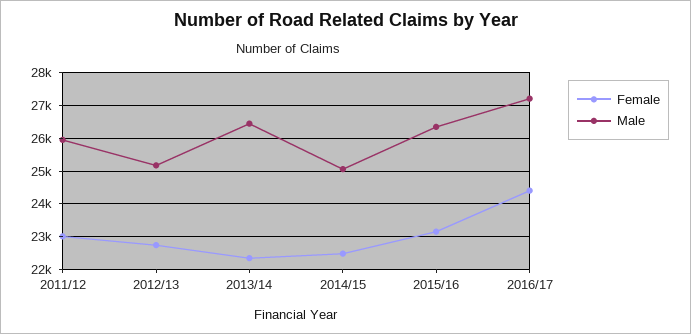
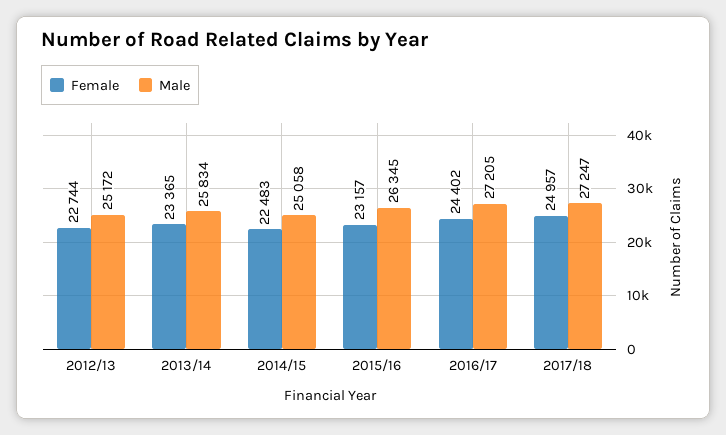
Female, 2011/12: 23000 -> none
Male, 2011/12: 26000 -> none
Female, 2013/14: 22400 -> 23365
Male, 2013/14: 26400 -> 25834
Female, 2017/18: none -> 24957
Male, 2017/18: none -> 27247

